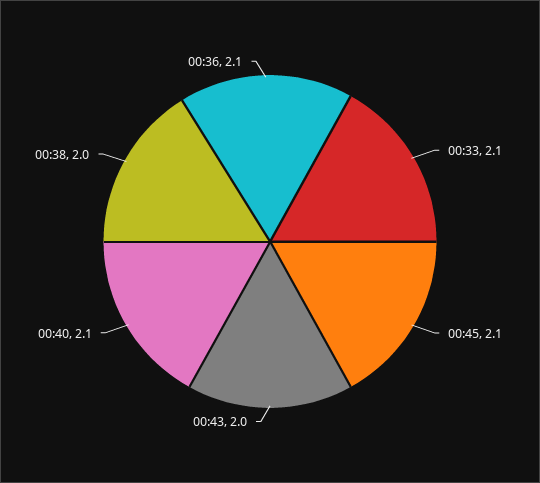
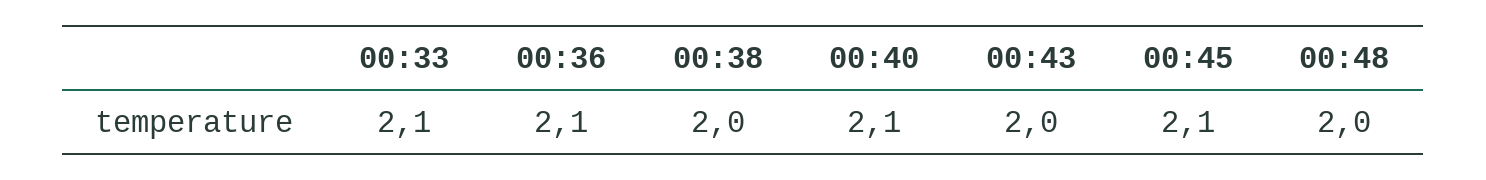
00:48: none -> 2

